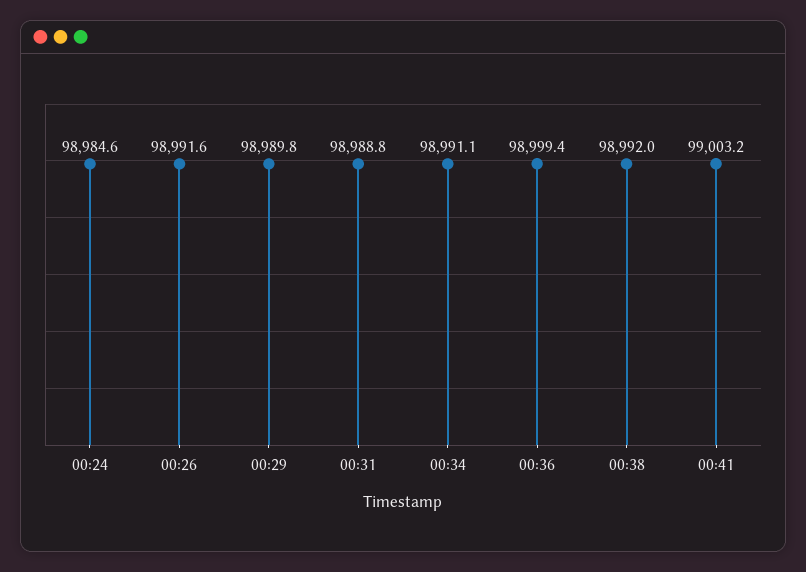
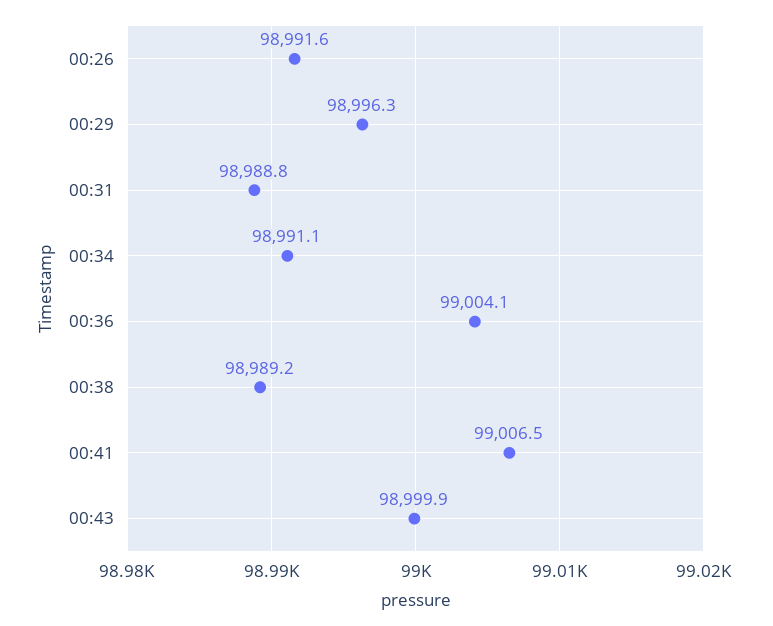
00:24: 98984.6 -> none
00:29: 98989.8 -> 98996.3
00:36: 98999.4 -> 99004.1
00:38: 98992 -> 98989.2
00:41: 99003.2 -> 99006.5
00:43: none -> 98999.9

